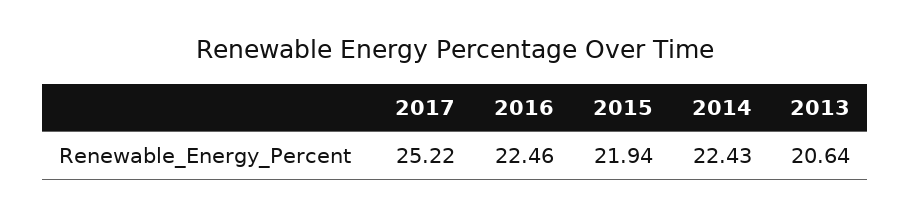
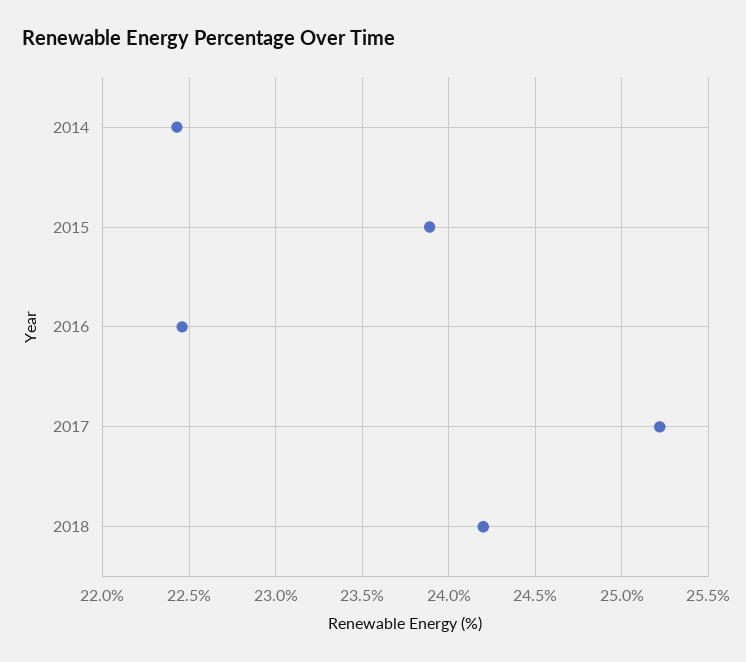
2015: 21.94 -> 23.9
2013: 20.64 -> none
2018: none -> 24.2

